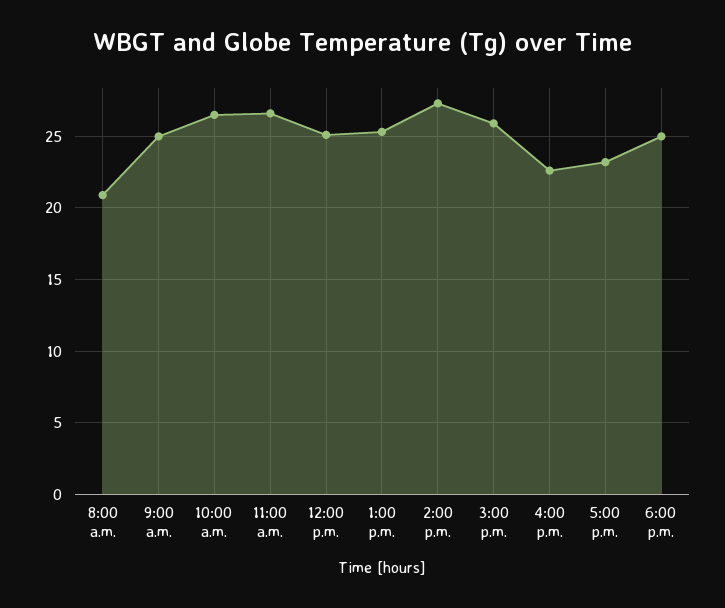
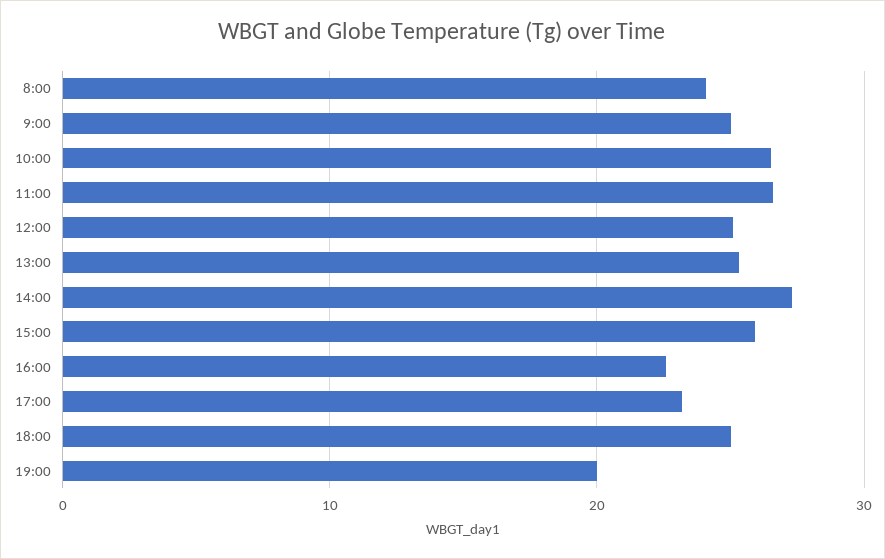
8:00 a.m.: 21 -> 24
19:00: none -> 20

